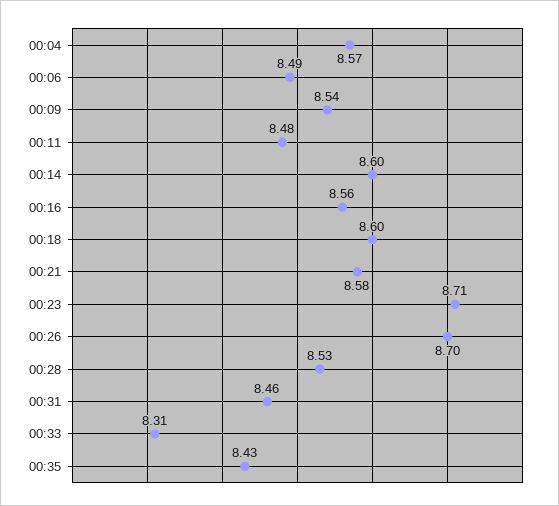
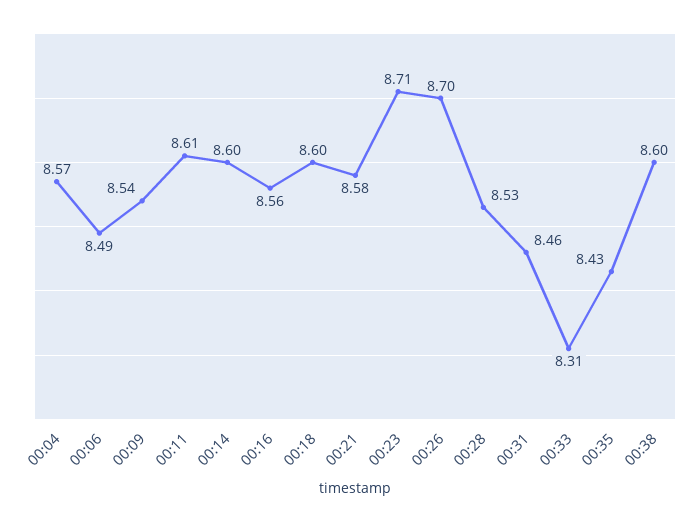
00:11: 8.48 -> 8.61
00:38: none -> 8.6

